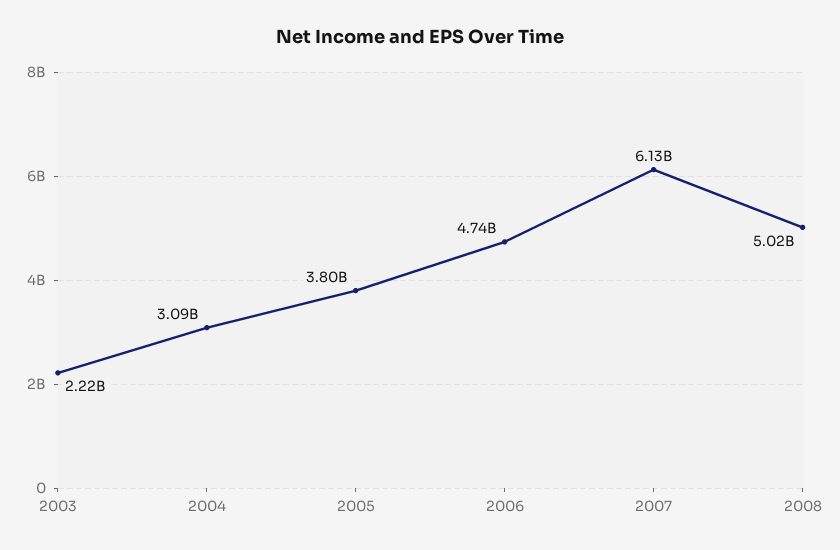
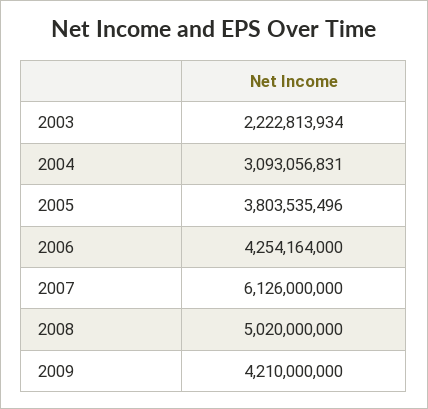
2006: 4740000000 -> 4254164000
2009: none -> 4210000000

